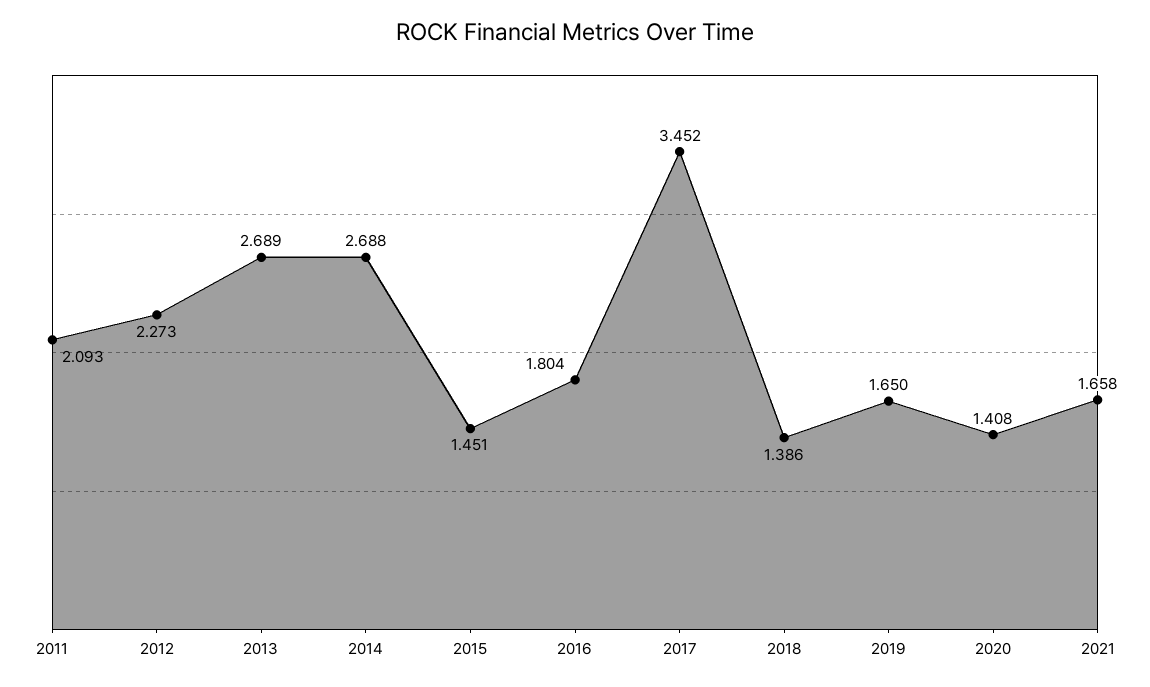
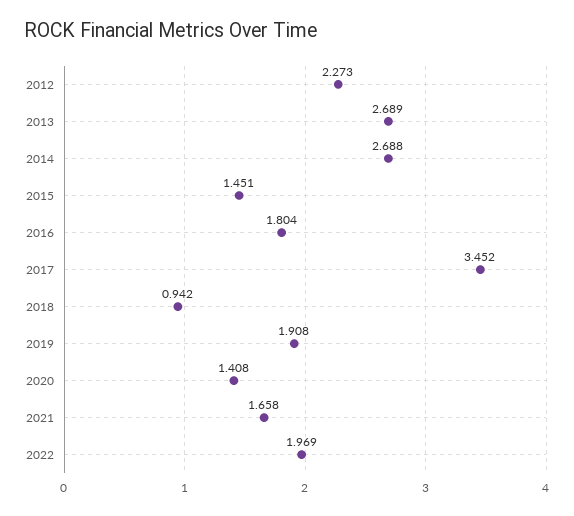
2011: 2.093 -> none
2018: 1.386 -> 0.942
2019: 1.65 -> 1.908
2022: none -> 1.969

